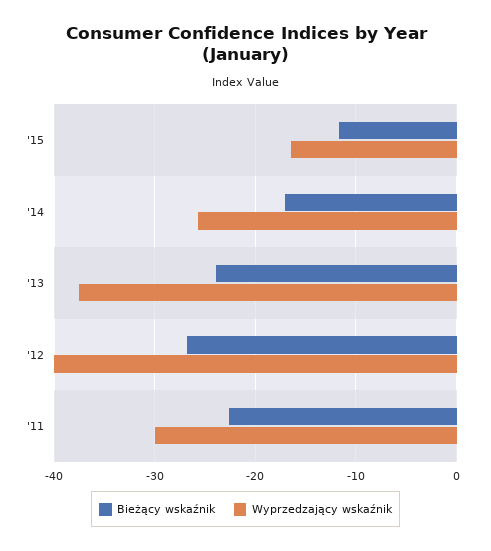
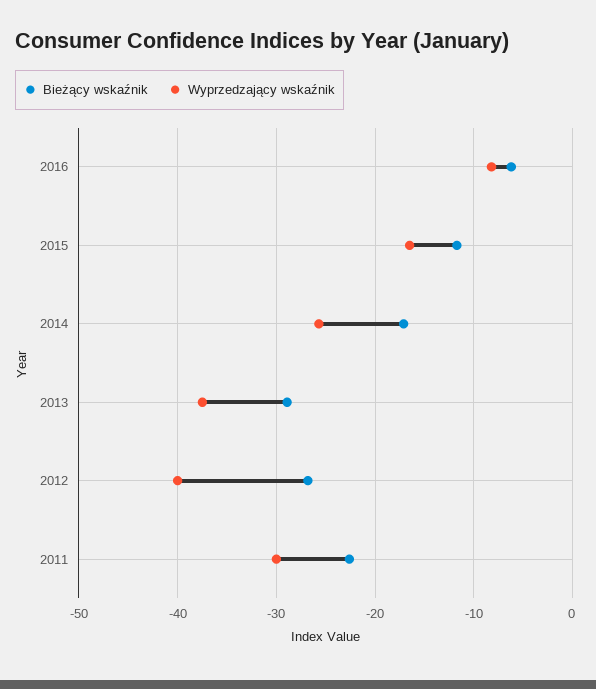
Bieżący wskaźnik, '13: -24 -> -29
Bieżący wskaźnik, 2016: none -> -6
Wyprzedzający wskaźnik, 2016: none -> -8

